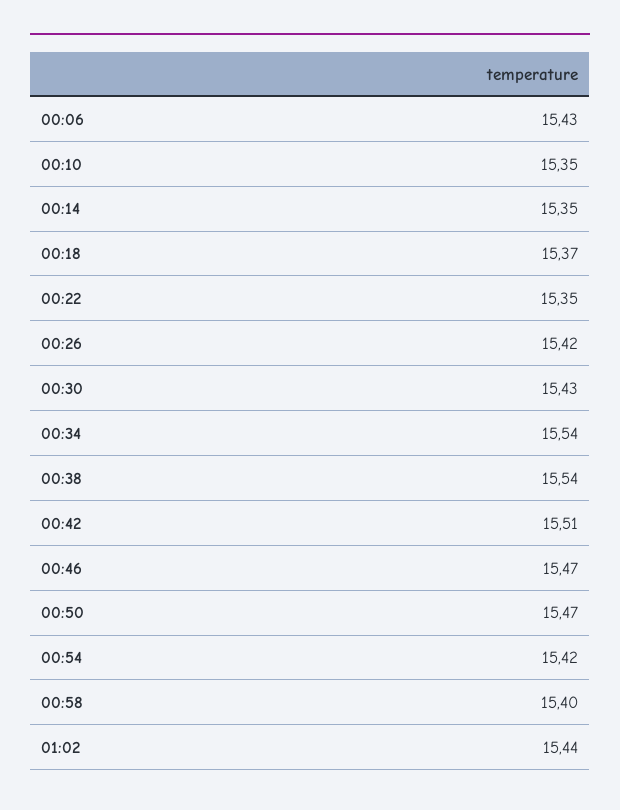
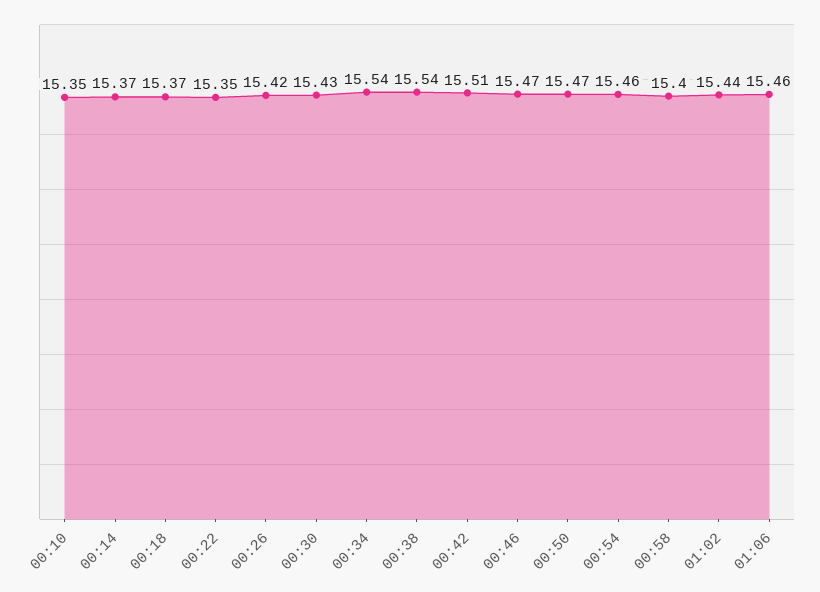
00:06: 15.43 -> none
00:14: 15.35 -> 15.37
00:54: 15.42 -> 15.46
01:06: none -> 15.46

